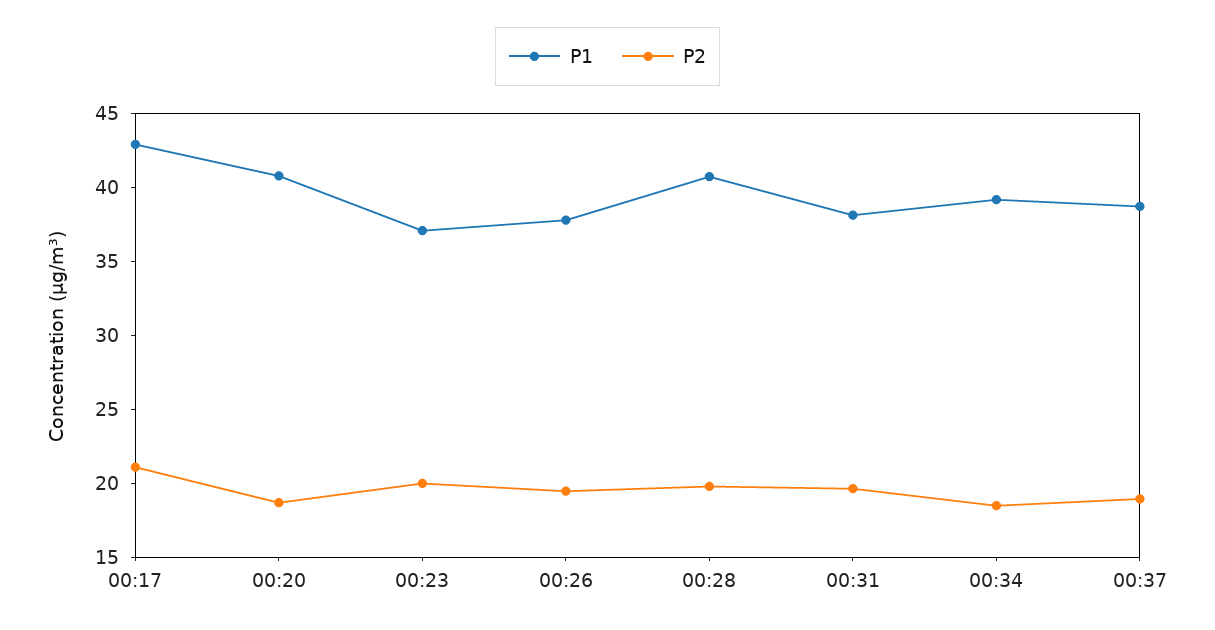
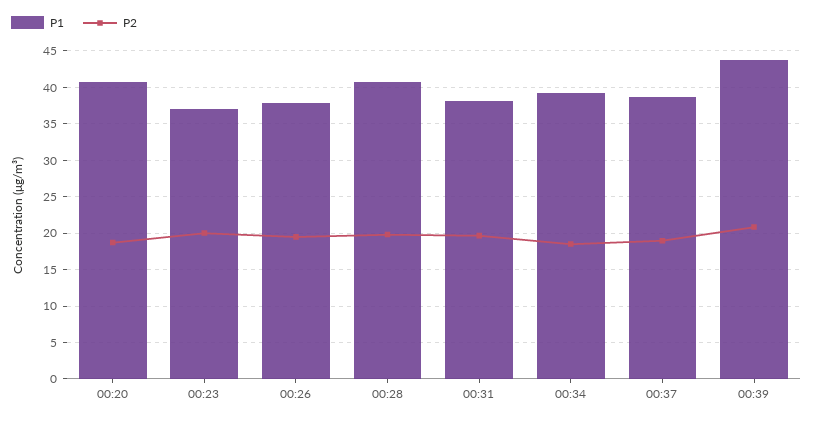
P1, 00:17: 43 -> none
P2, 00:17: 21 -> none
P1, 00:39: none -> 44
P2, 00:39: none -> 21

